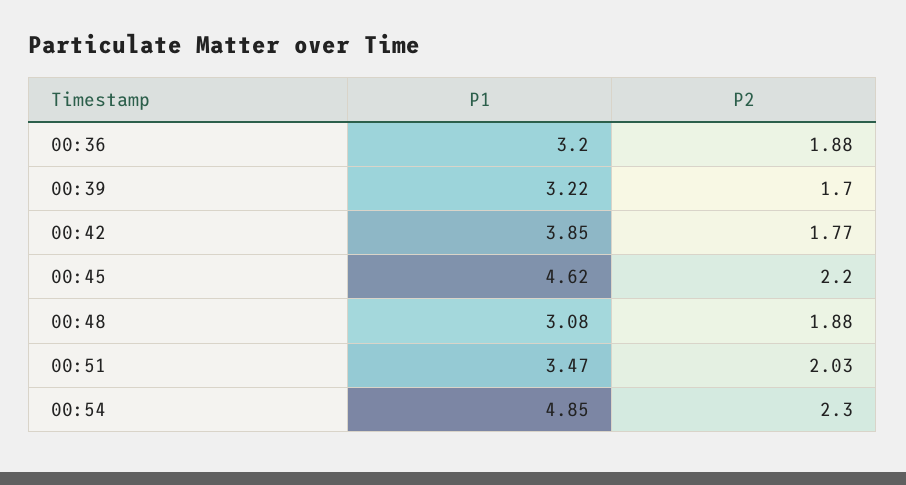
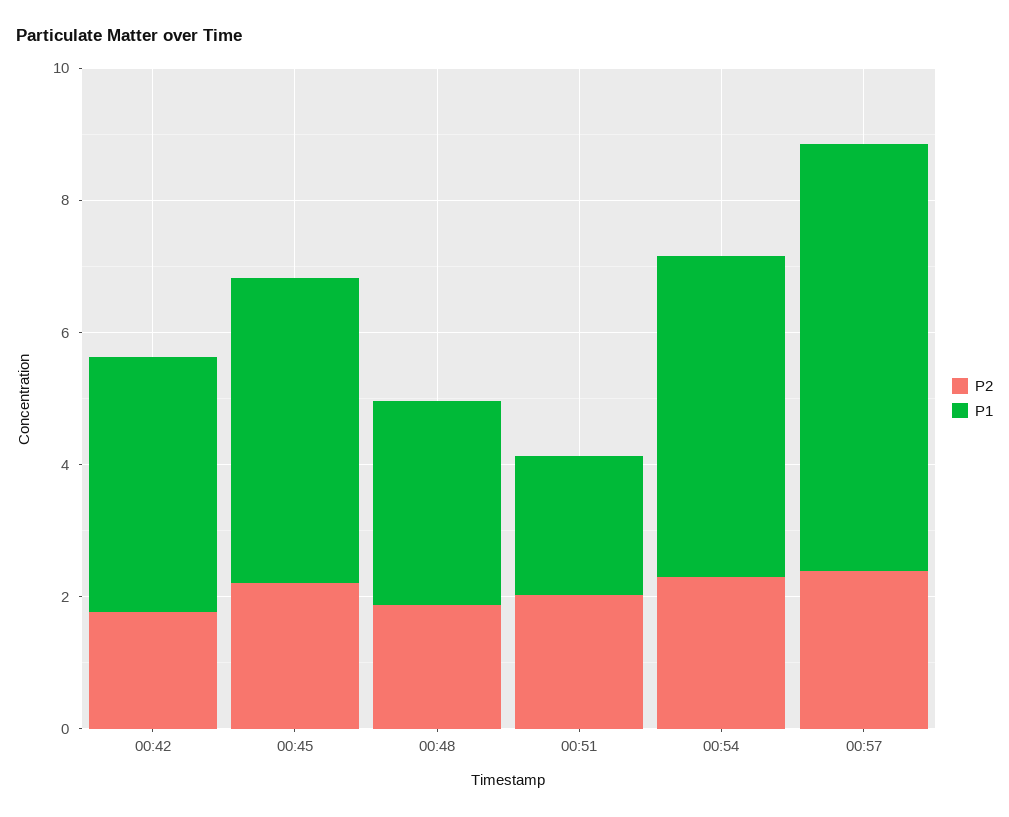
P1, 00:36: 3.2 -> none
P2, 00:36: 1.88 -> none
P1, 00:39: 3.22 -> none
P2, 00:39: 1.7 -> none
P1, 00:51: 3.47 -> 2
P2, 00:57: none -> 2.5
P1, 00:57: none -> 6.5

